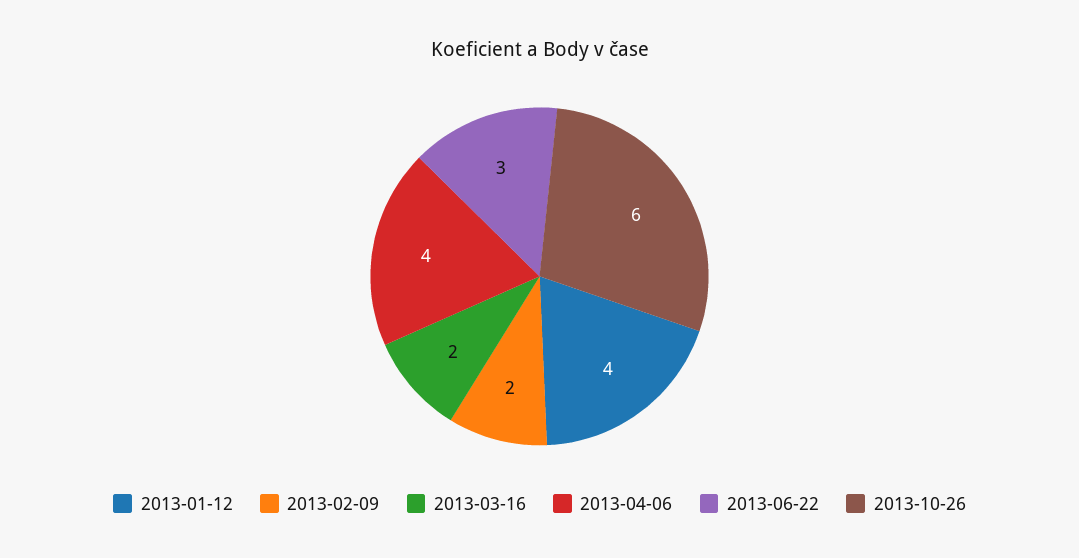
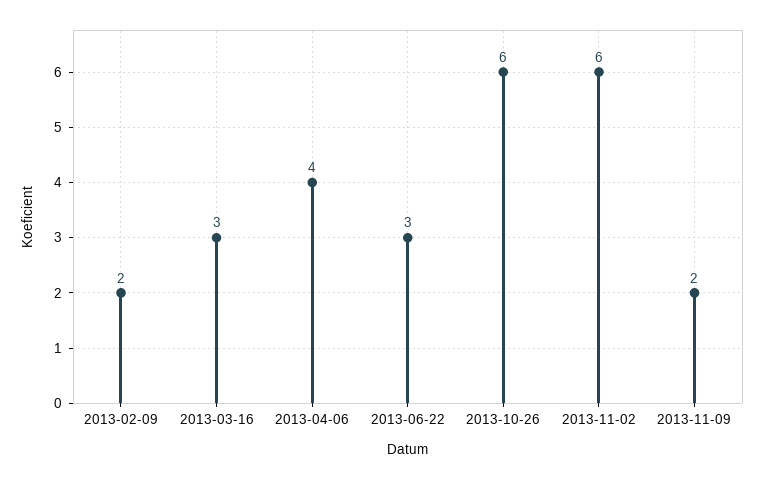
2013-01-12: 4 -> none
2013-03-16: 2 -> 3
2013-11-02: none -> 6
2013-11-09: none -> 2

